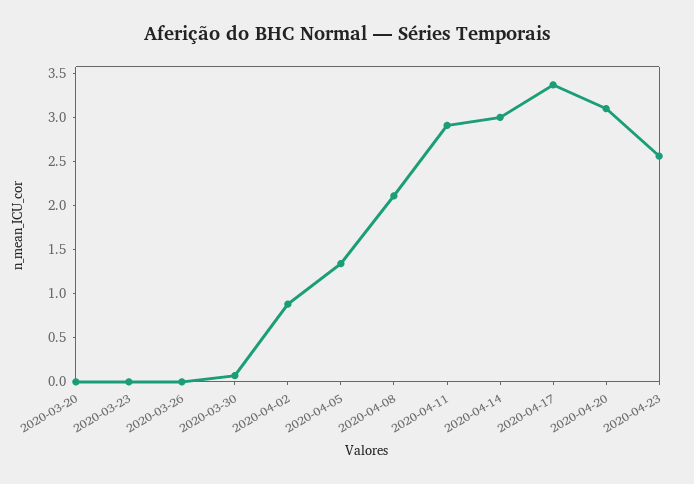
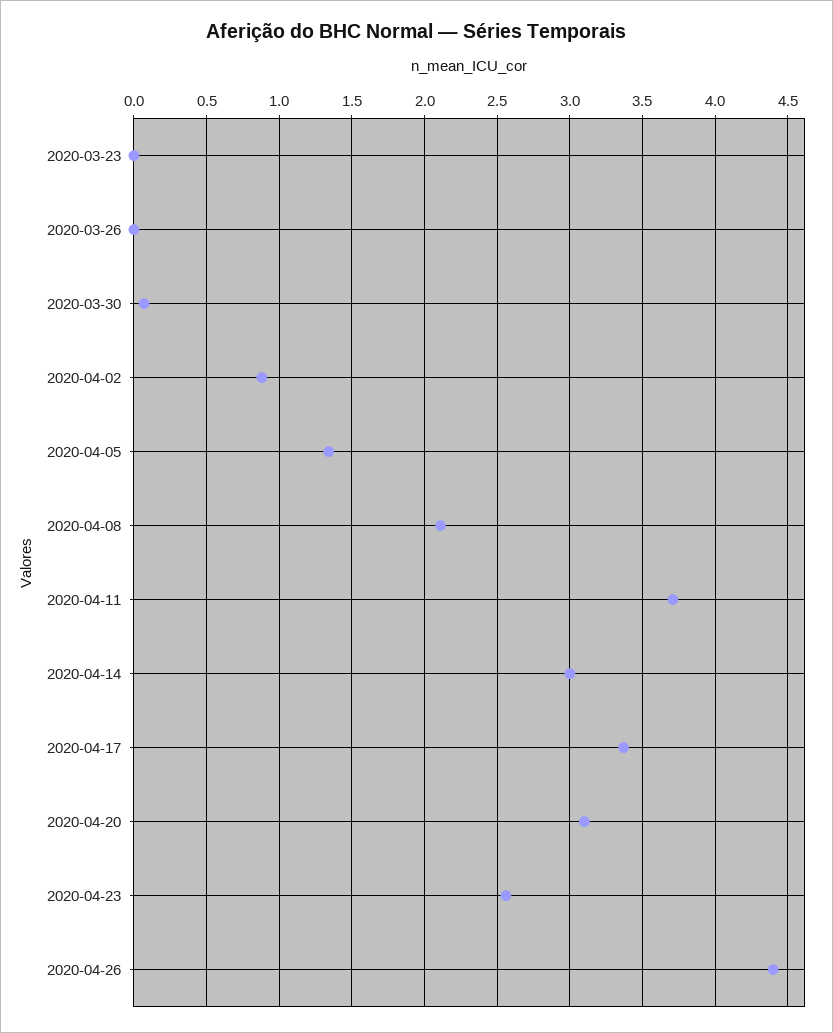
2020-03-20: 0 -> none
2020-04-11: 2.9 -> 3.7
2020-04-26: none -> 4.4

